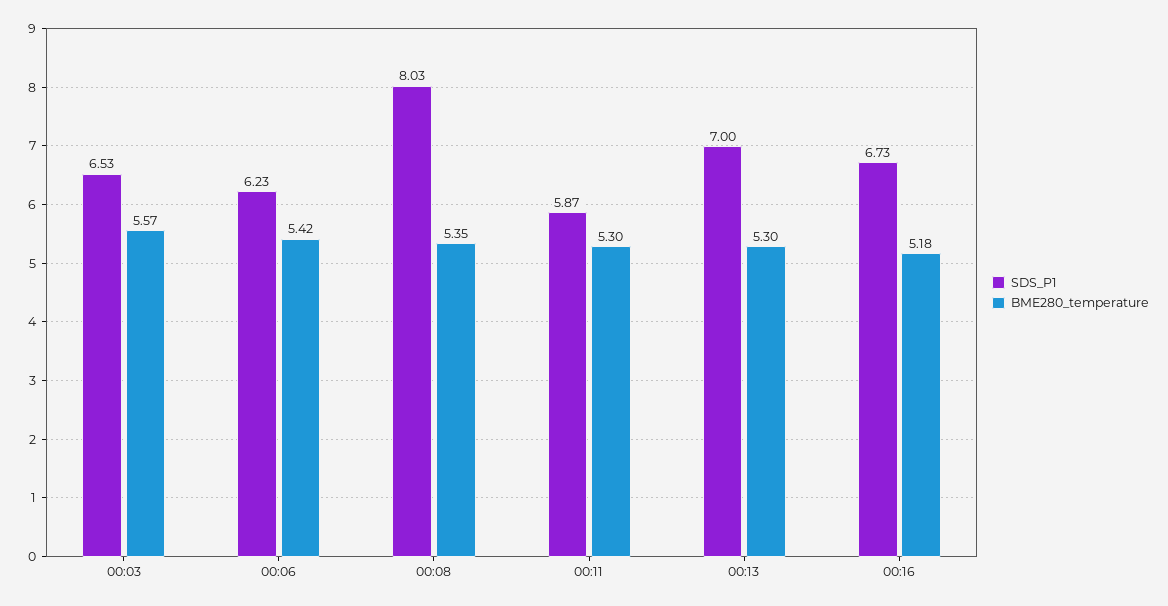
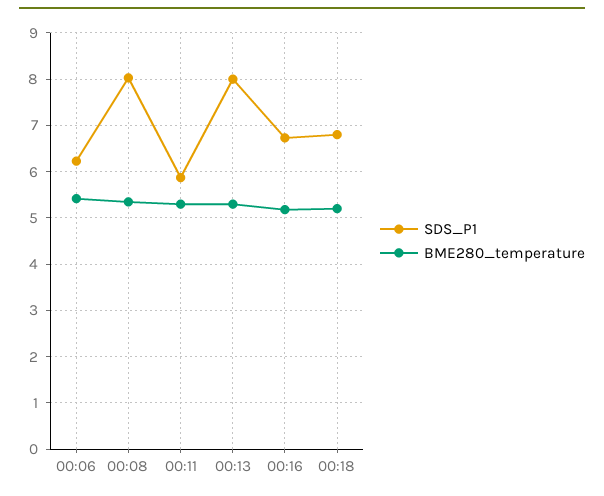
SDS_P1, 00:03: 6.53 -> none
BME280_temperature, 00:03: 5.57 -> none
SDS_P1, 00:13: 7 -> 8
SDS_P1, 00:18: none -> 6.8
BME280_temperature, 00:18: none -> 5.2

